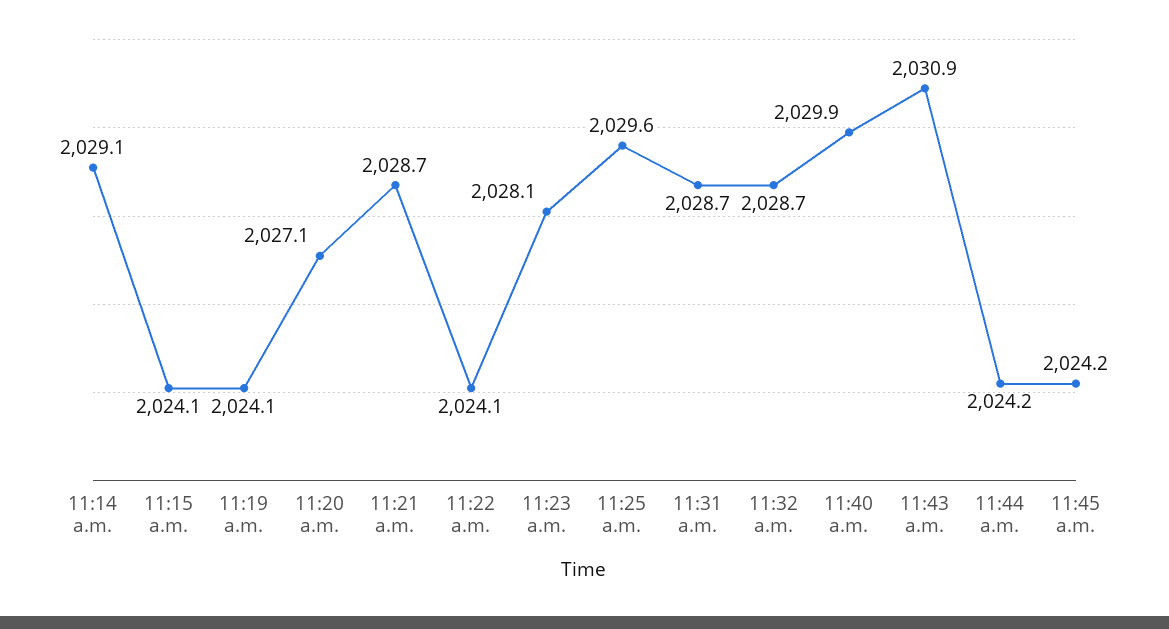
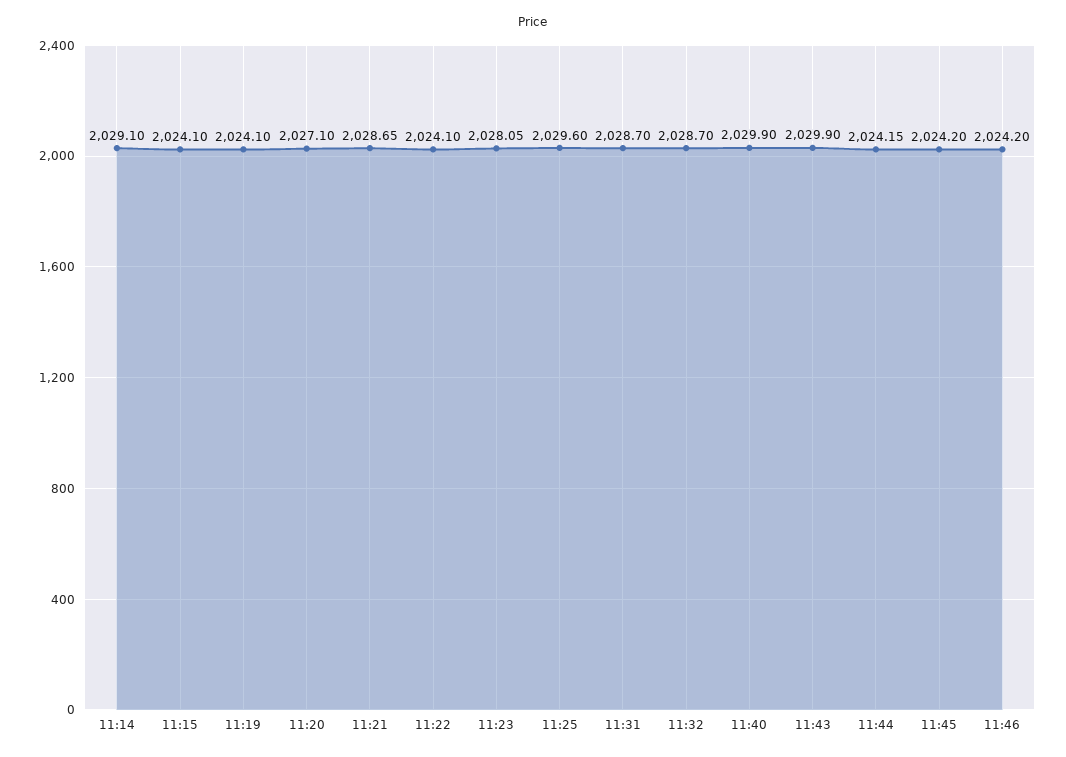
11:43 a.m.: 2030.9 -> 2029.9
11:46: none -> 2024.2

